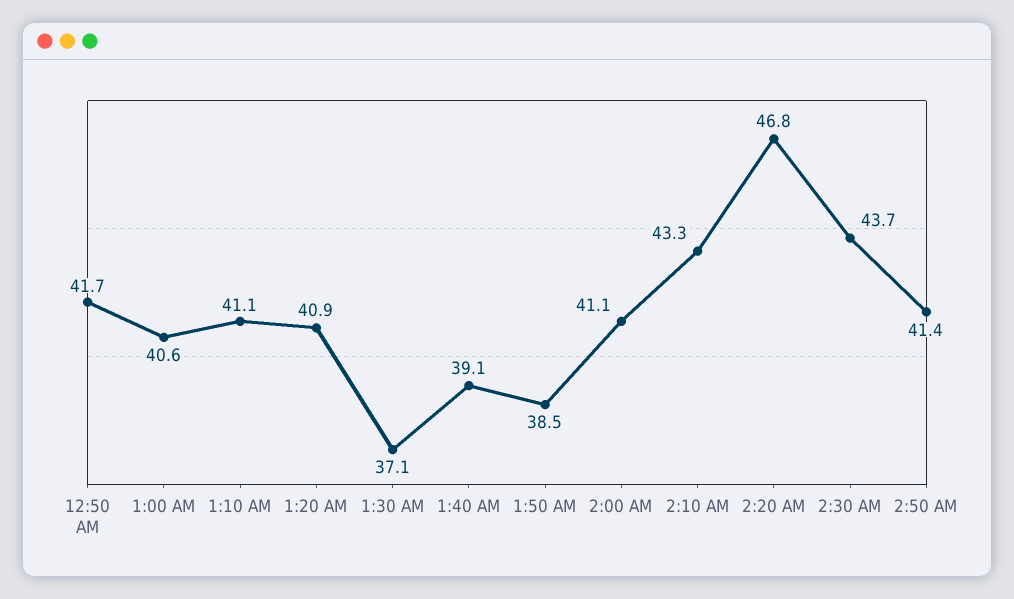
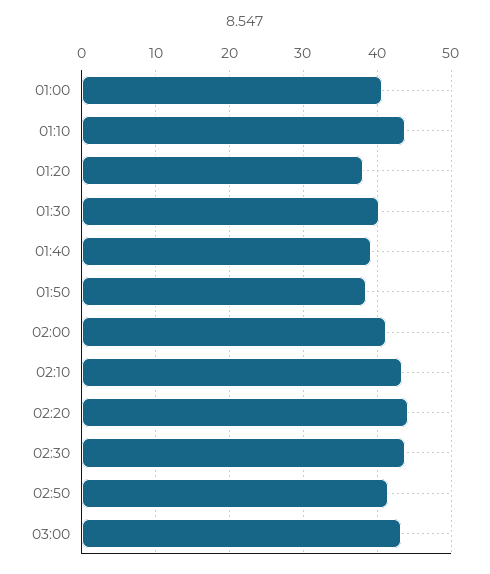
12:50 AM: 41.7 -> none
1:10 AM: 41.1 -> 44
1:20 AM: 40.9 -> 38
1:30 AM: 37.1 -> 40
2:20 AM: 46.8 -> 44
03:00: none -> 43

